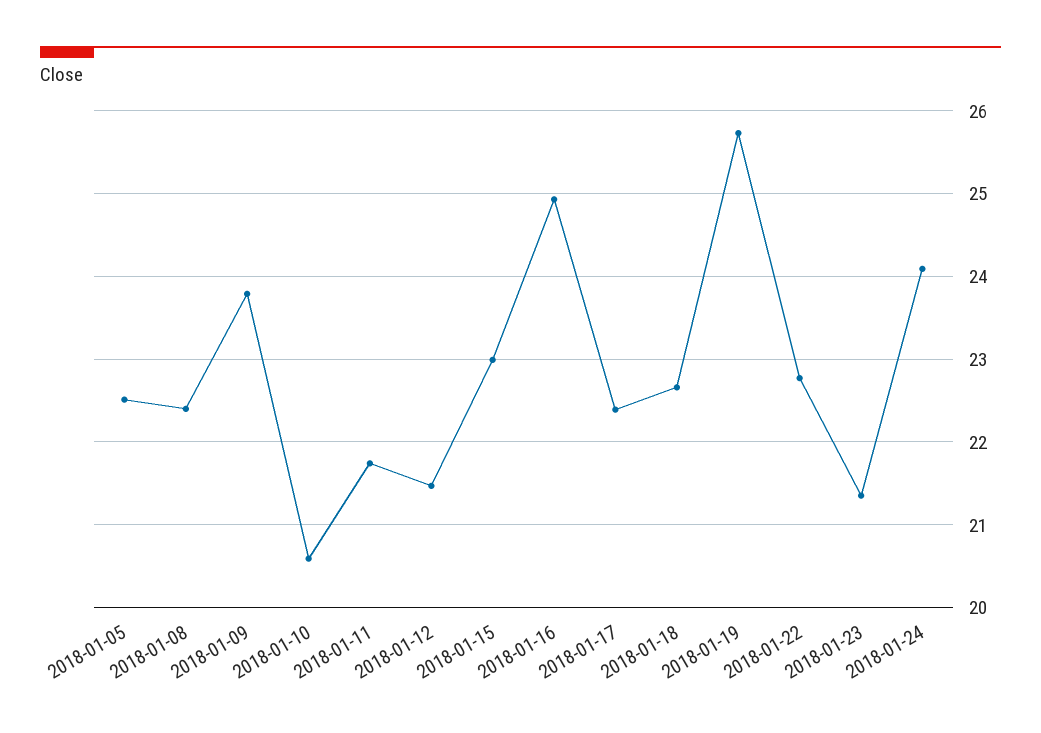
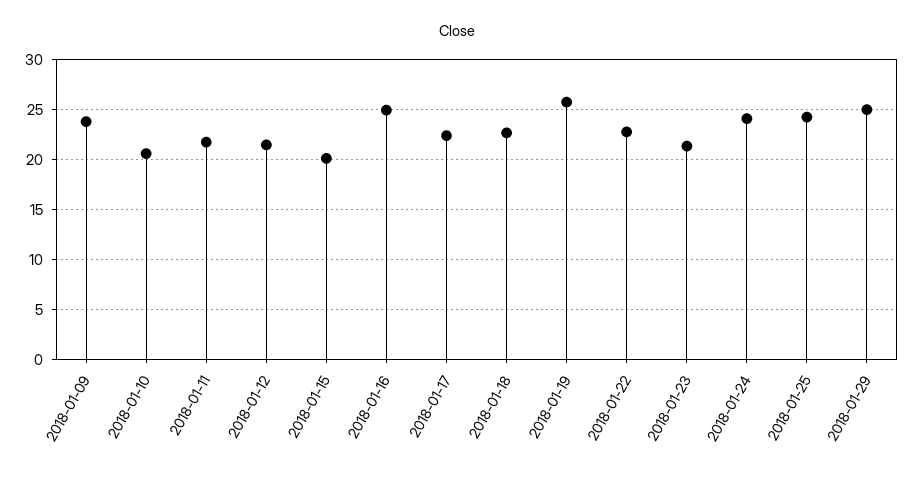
2018-01-05: 22.5 -> none
2018-01-08: 22.4 -> none
2018-01-15: 23 -> 20
2018-01-25: none -> 24
2018-01-29: none -> 25

